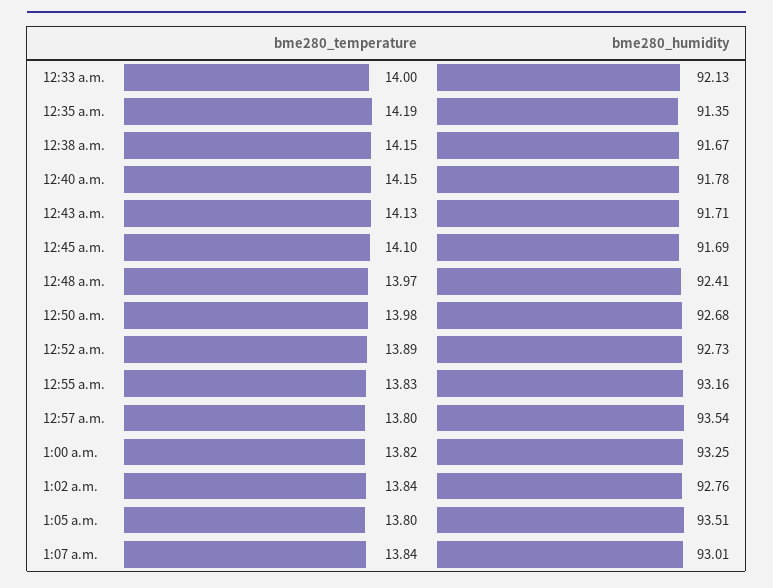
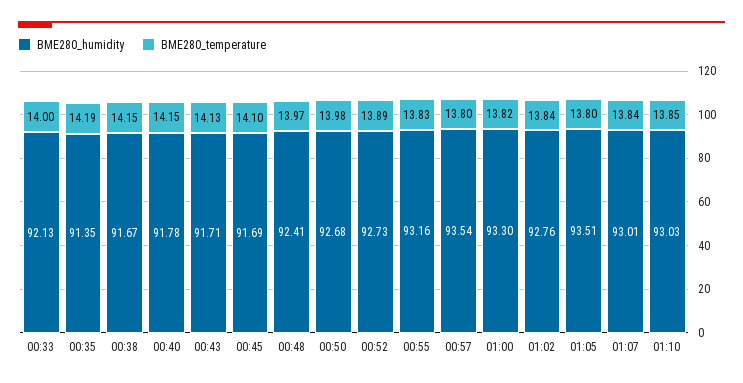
bme280_humidity, 1:00 a.m.: 93.25 -> 93.3
bme280_humidity, 01:10: none -> 93.03
bme280_temperature, 01:10: none -> 13.85

